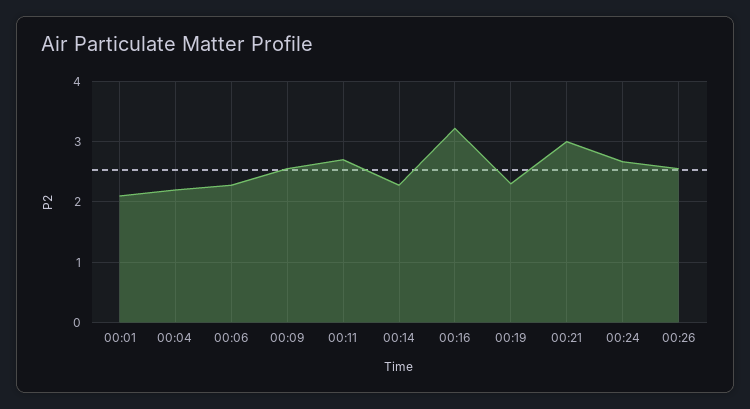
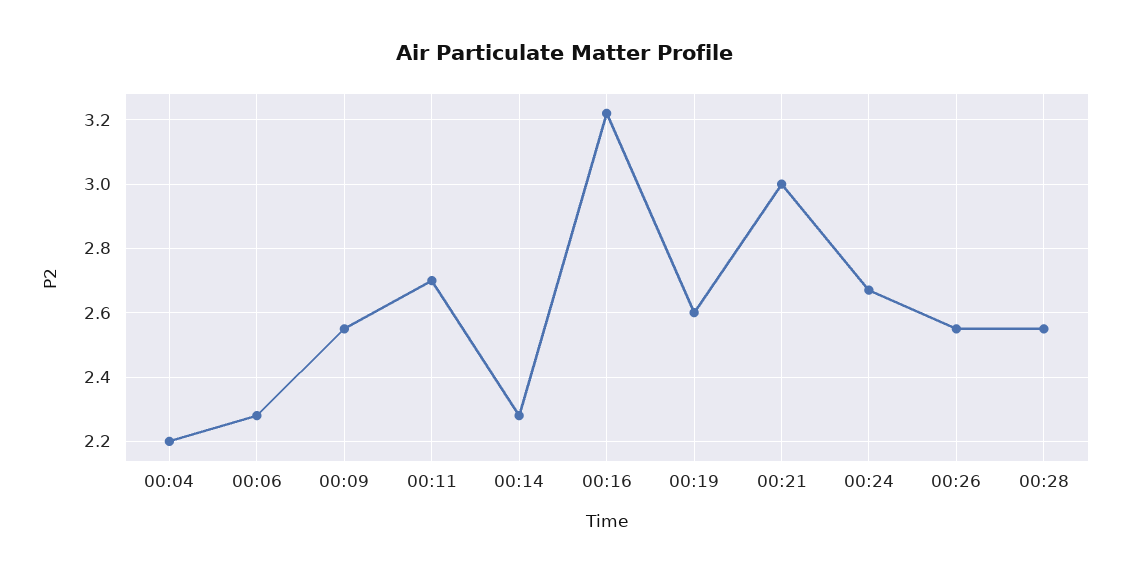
00:01: 2.1 -> none
00:19: 2.3 -> 2.6
00:28: none -> 2.55

